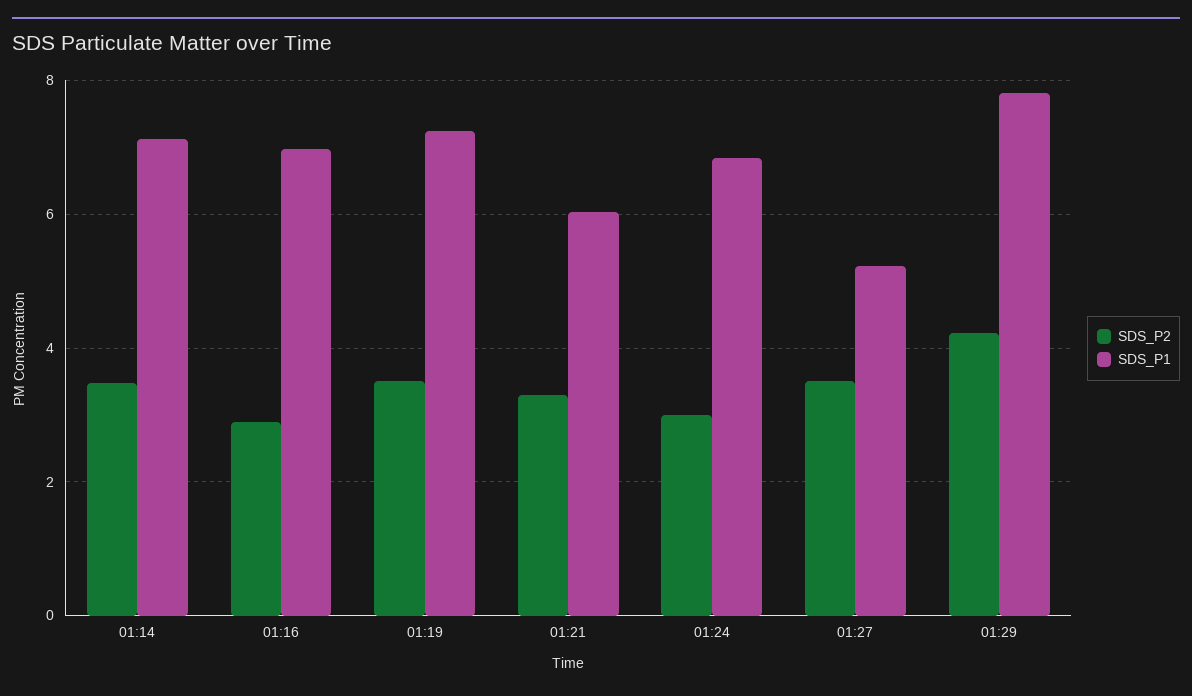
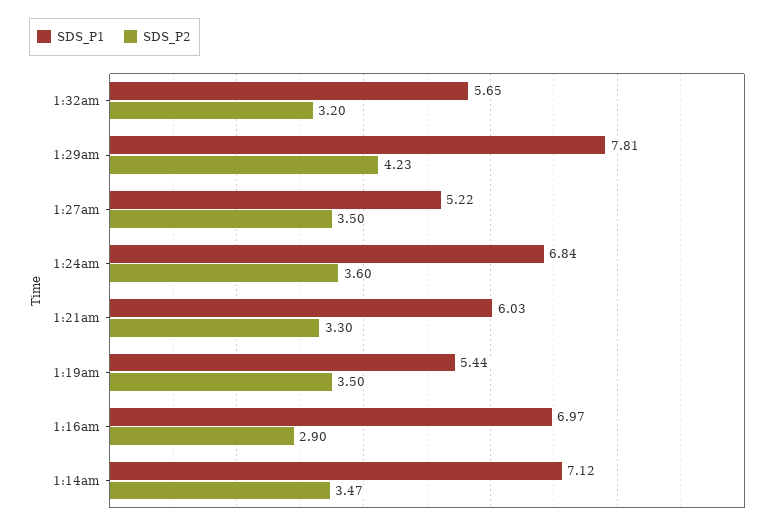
SDS_P1, 01:19: 7.2 -> 5.44
SDS_P2, 01:24: 3 -> 3.6
SDS_P1, 1:32am: none -> 5.65
SDS_P2, 1:32am: none -> 3.2

